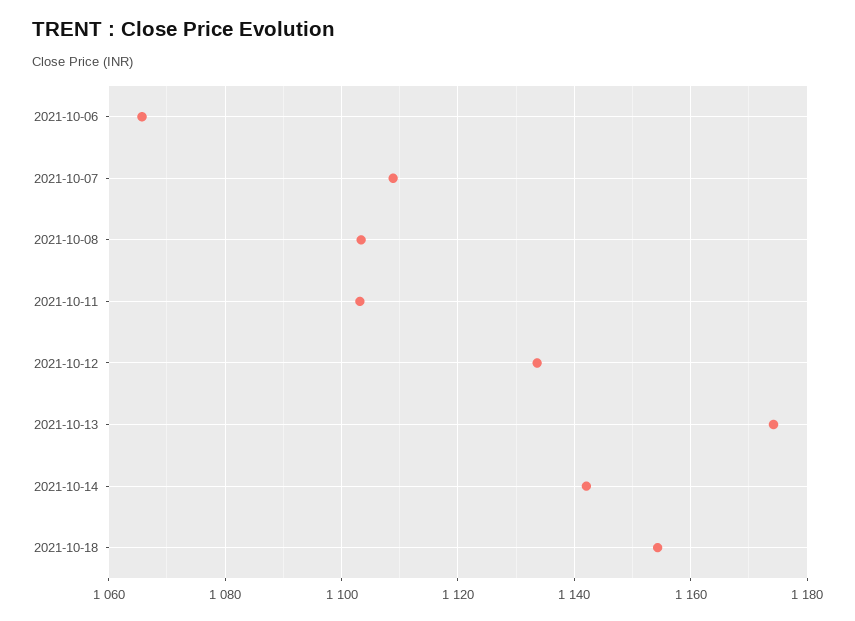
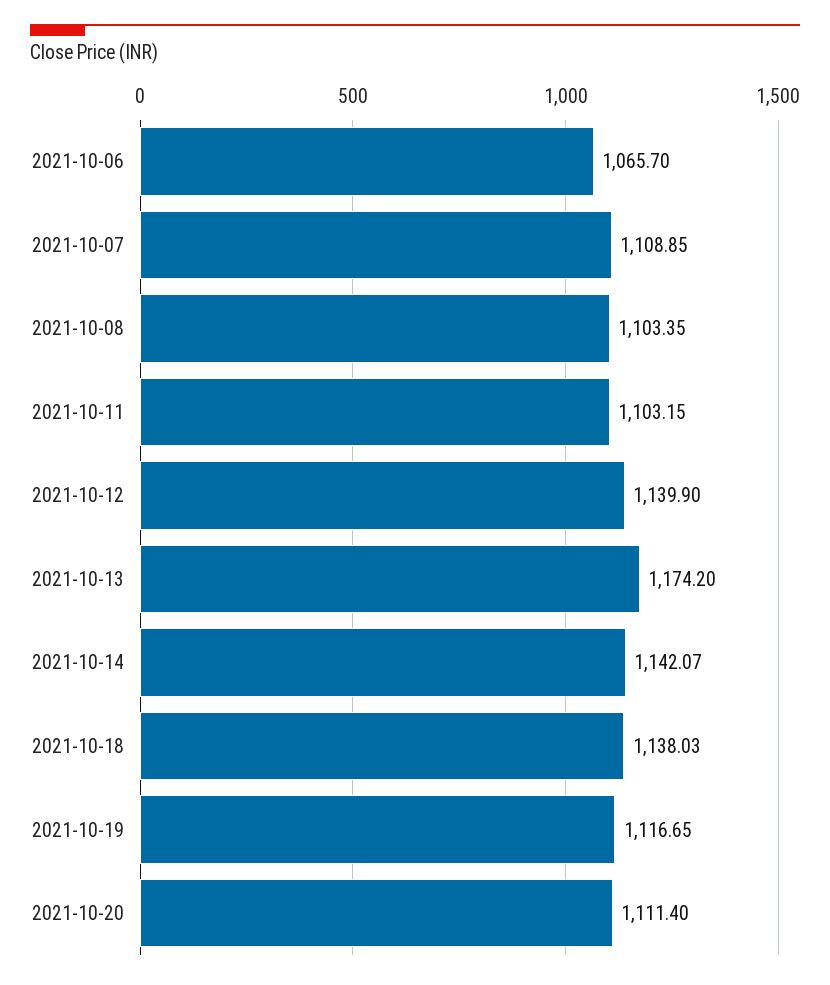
2021-10-12: 1134 -> 1139.9
2021-10-18: 1154 -> 1138.03
2021-10-19: none -> 1116.65
2021-10-20: none -> 1111.4

